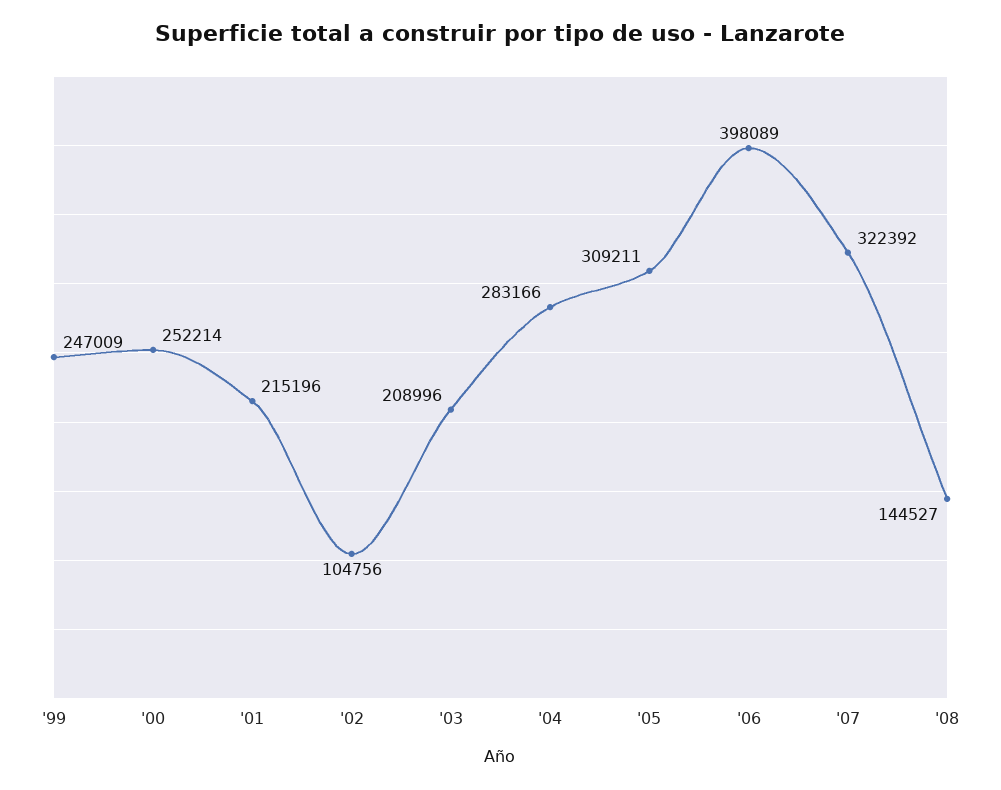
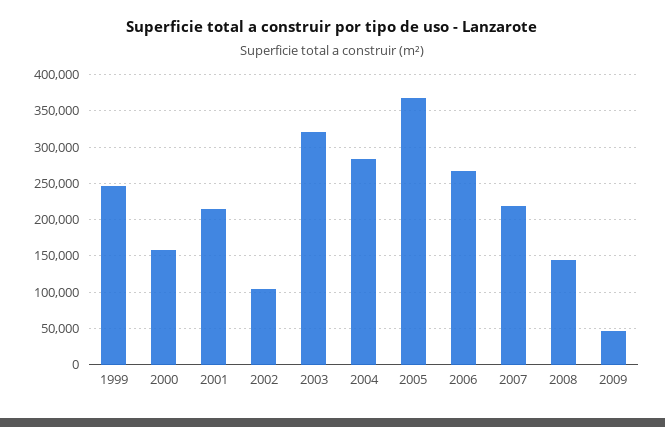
'00: 252214 -> 160000
'03: 208996 -> 320000
'05: 309211 -> 370000
'06: 398089 -> 270000
'07: 322392 -> 220000
2009: none -> 50000

